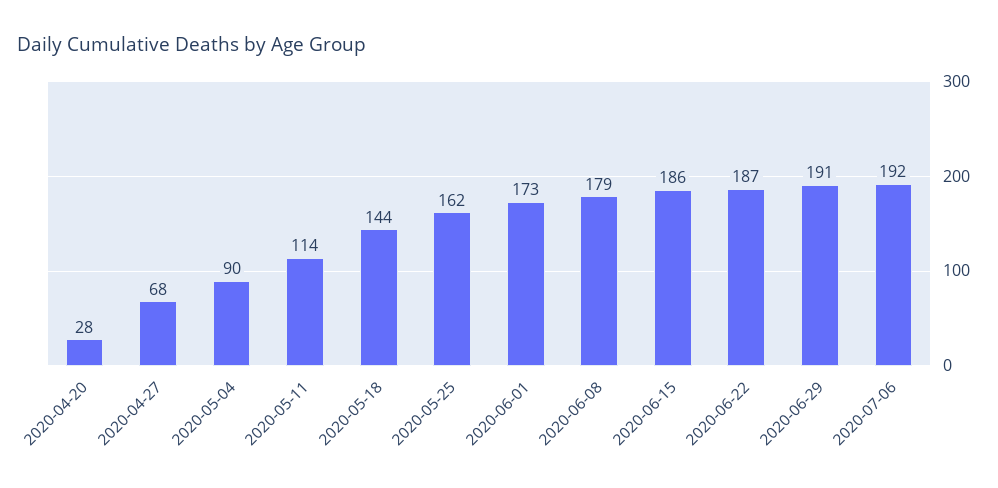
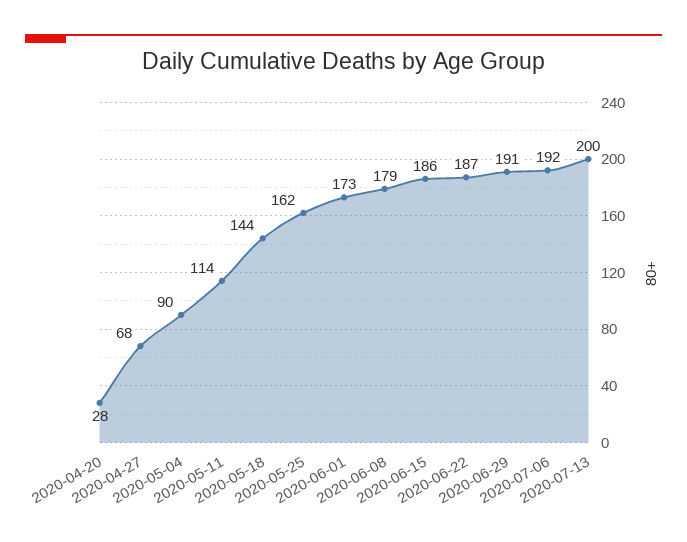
2020-07-13: none -> 200

